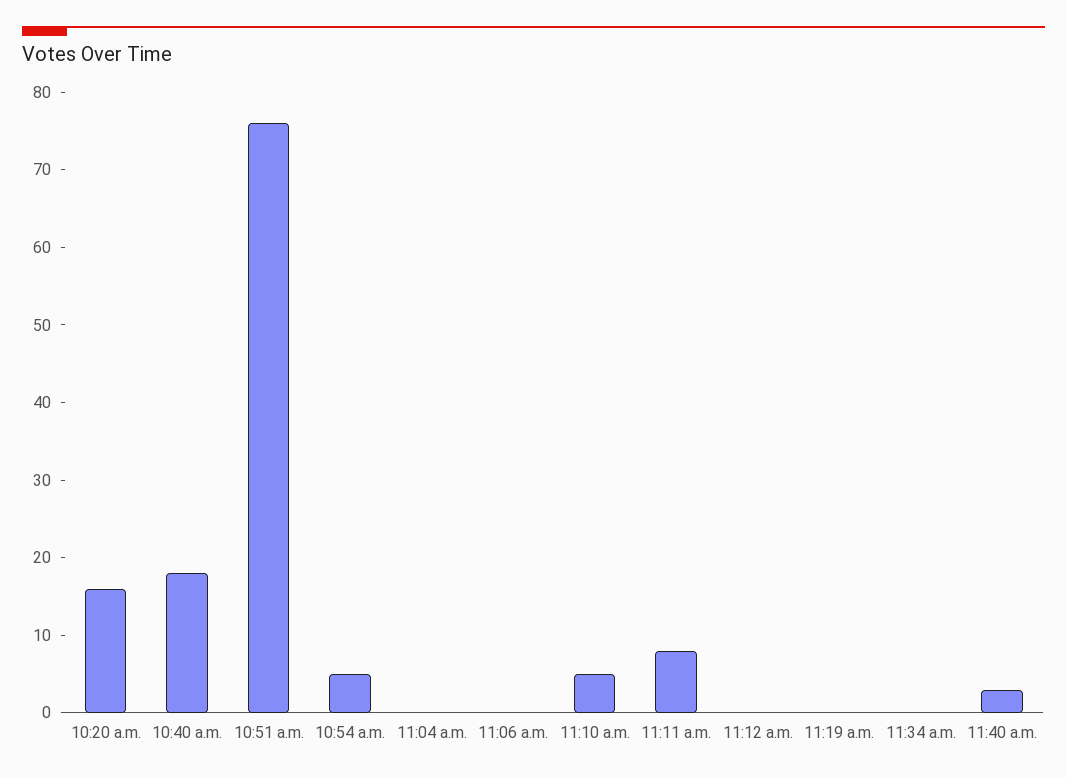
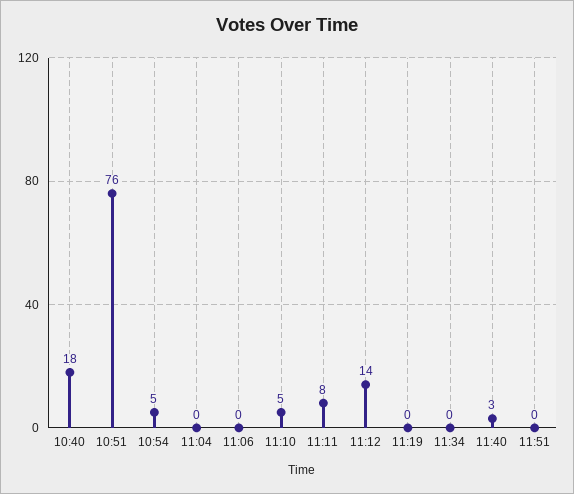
10:20 a.m.: 15 -> none
11:12 a.m.: 0 -> 14
11:51: none -> 0

